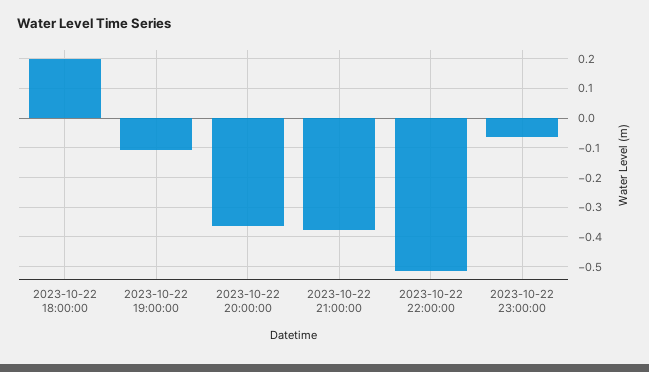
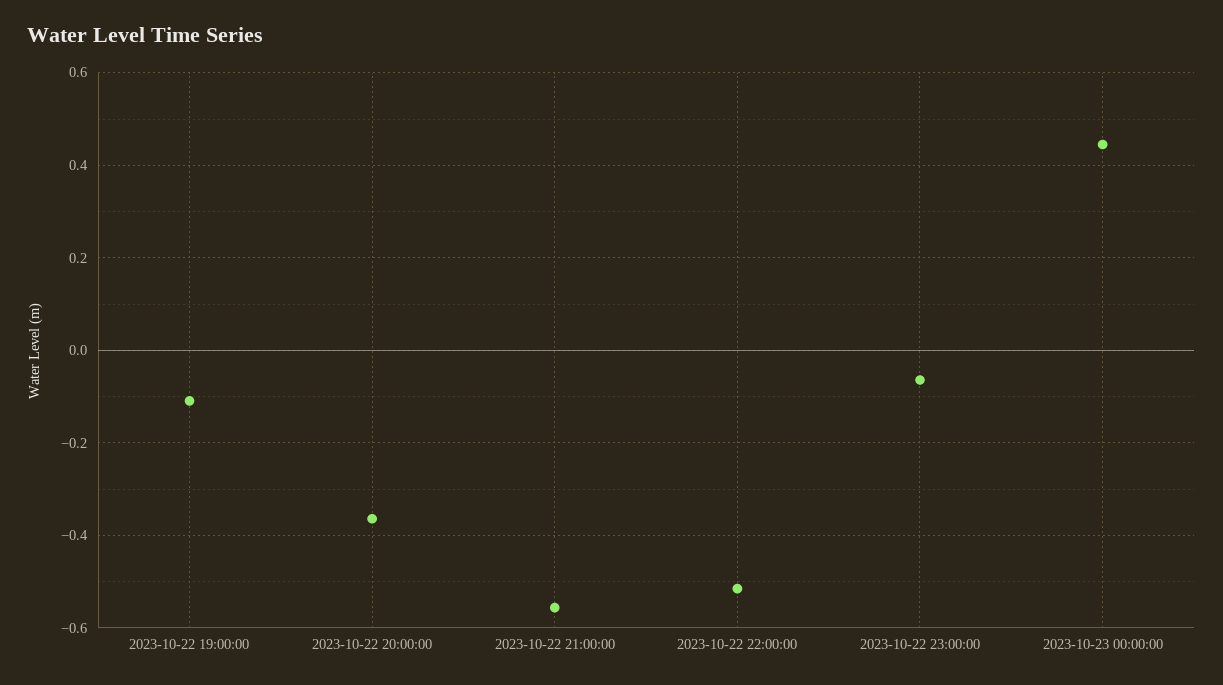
2023-10-22 18:00:00: 0.2 -> none
2023-10-22 21:00:00: -0.375 -> -0.56
2023-10-23 00:00:00: none -> 0.44

